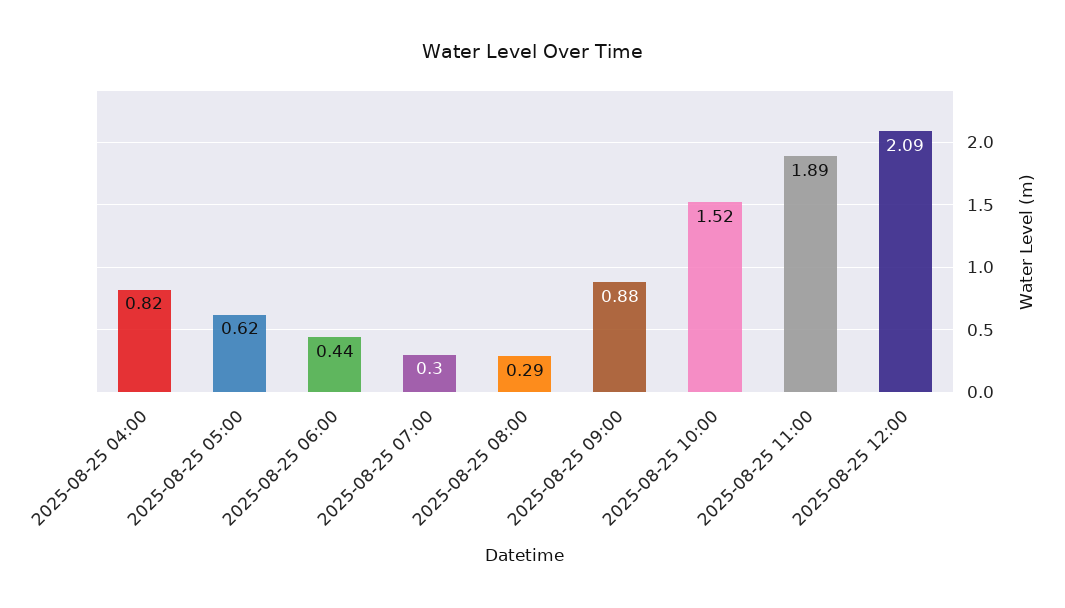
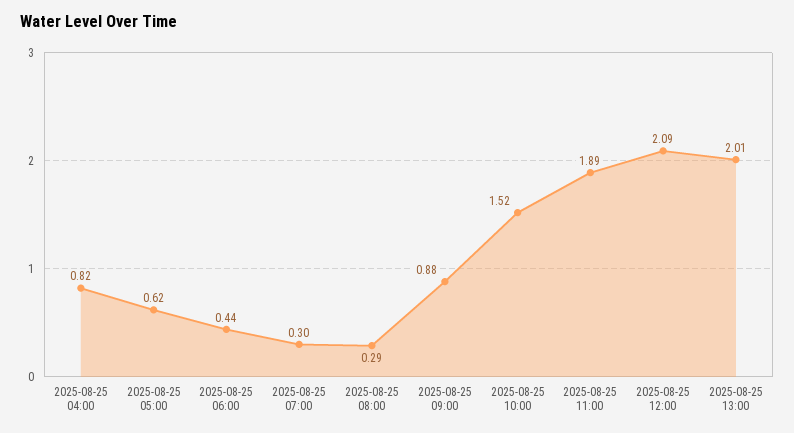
2025-08-25 13:00: none -> 2.01

